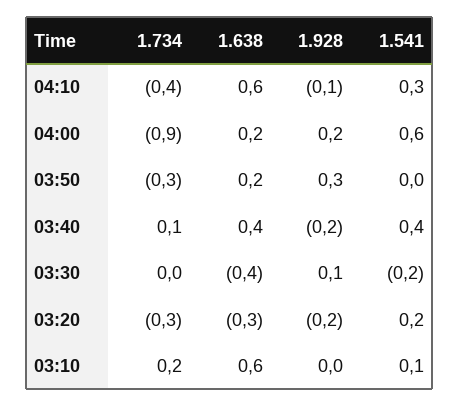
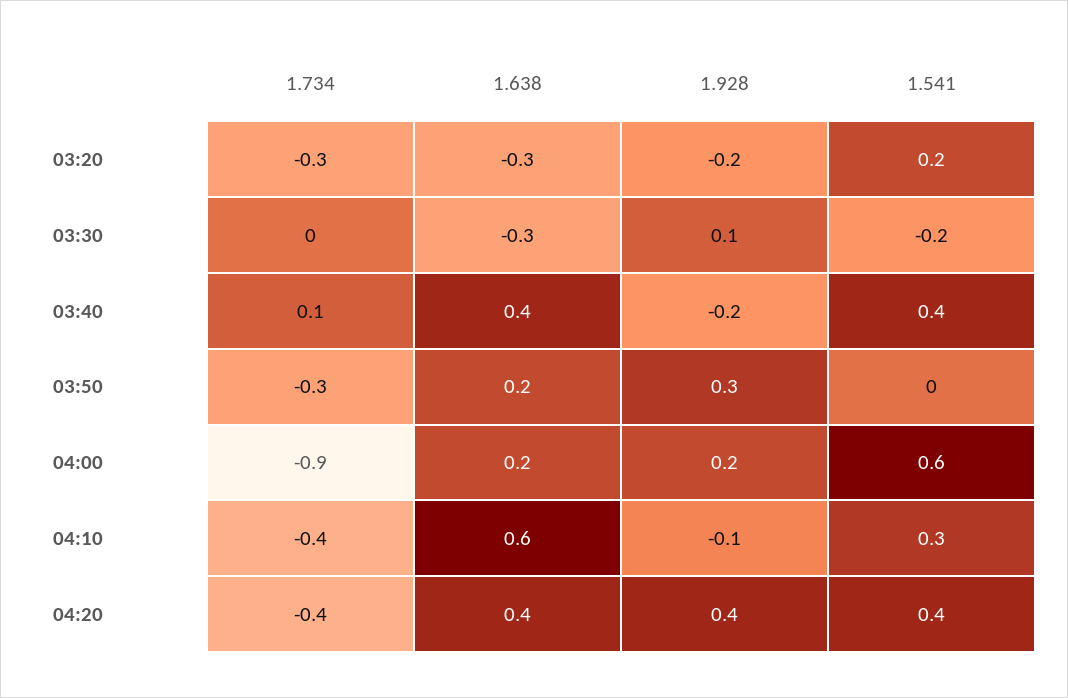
1.638, 03:30: -0.4 -> -0.3
1.734, 03:10: 0.2 -> none
1.638, 03:10: 0.6 -> none
1.928, 03:10: 0 -> none
1.541, 03:10: 0.1 -> none
1.734, 04:20: none -> -0.4
1.638, 04:20: none -> 0.4
1.928, 04:20: none -> 0.4
1.541, 04:20: none -> 0.4

